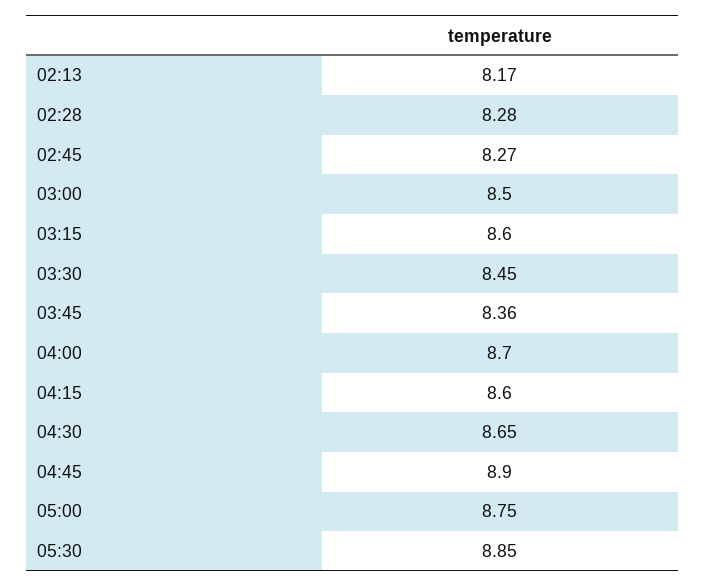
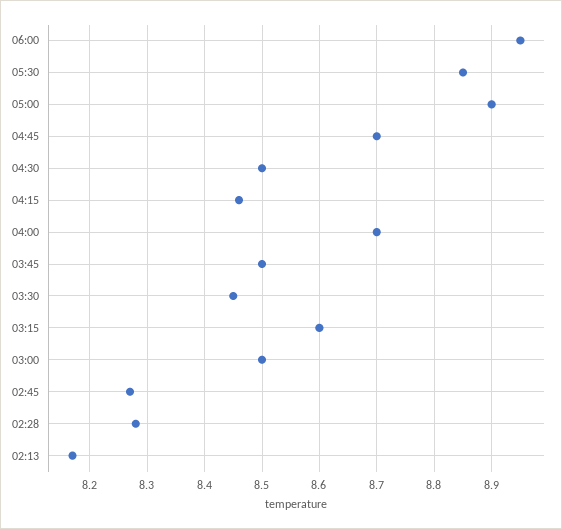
03:45: 8.36 -> 8.5
04:15: 8.6 -> 8.45
04:30: 8.65 -> 8.5
04:45: 8.9 -> 8.7
05:00: 8.75 -> 8.9
06:00: none -> 8.95

